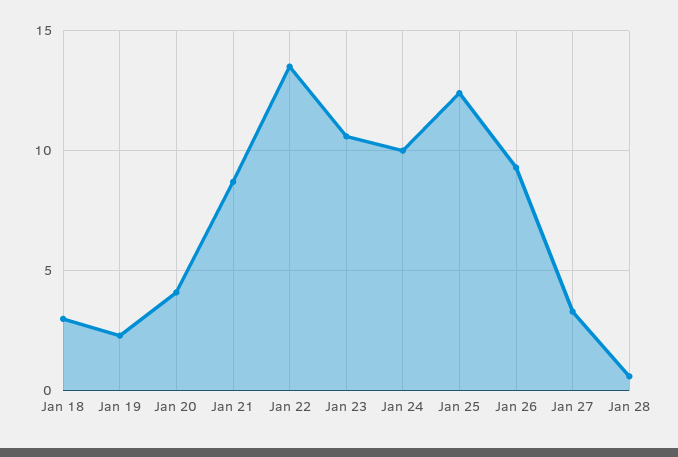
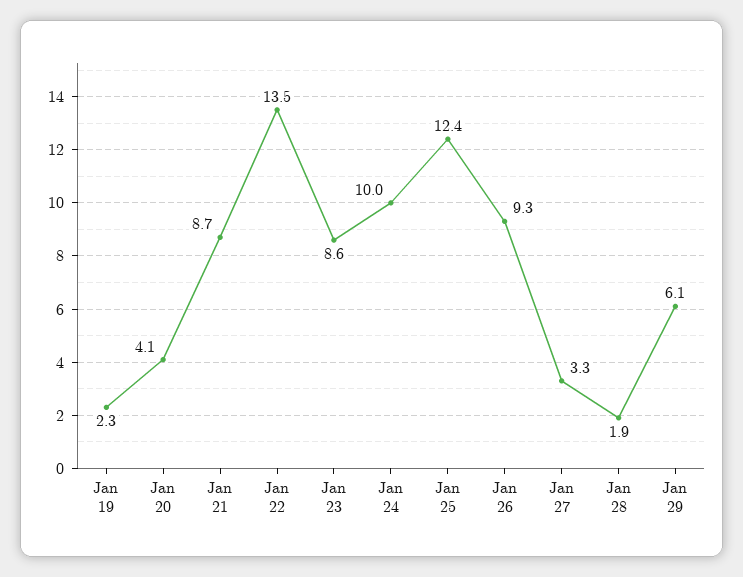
Jan 18: 3 -> none
Jan 23: 10.5 -> 8.6
Jan 28: 0.5 -> 1.9
Jan 29: none -> 6.1

